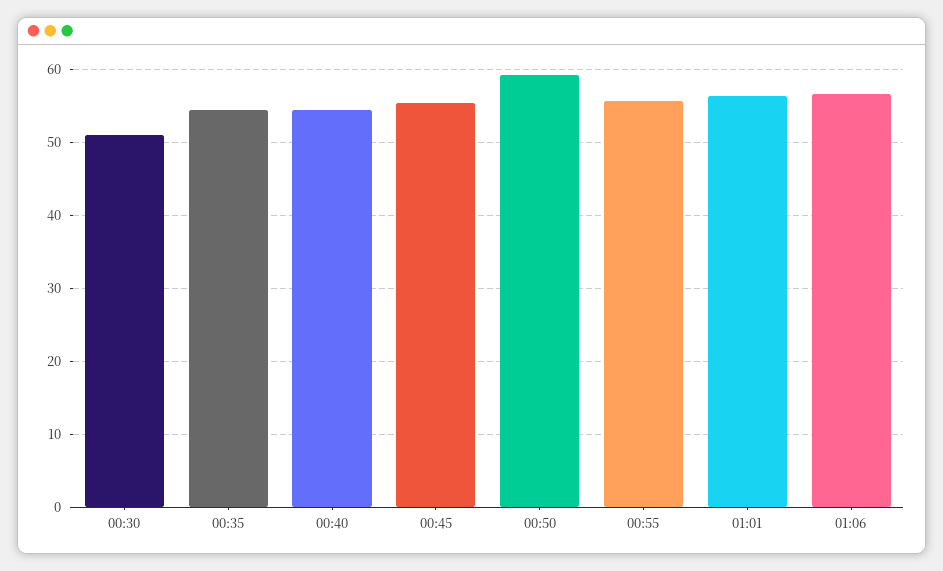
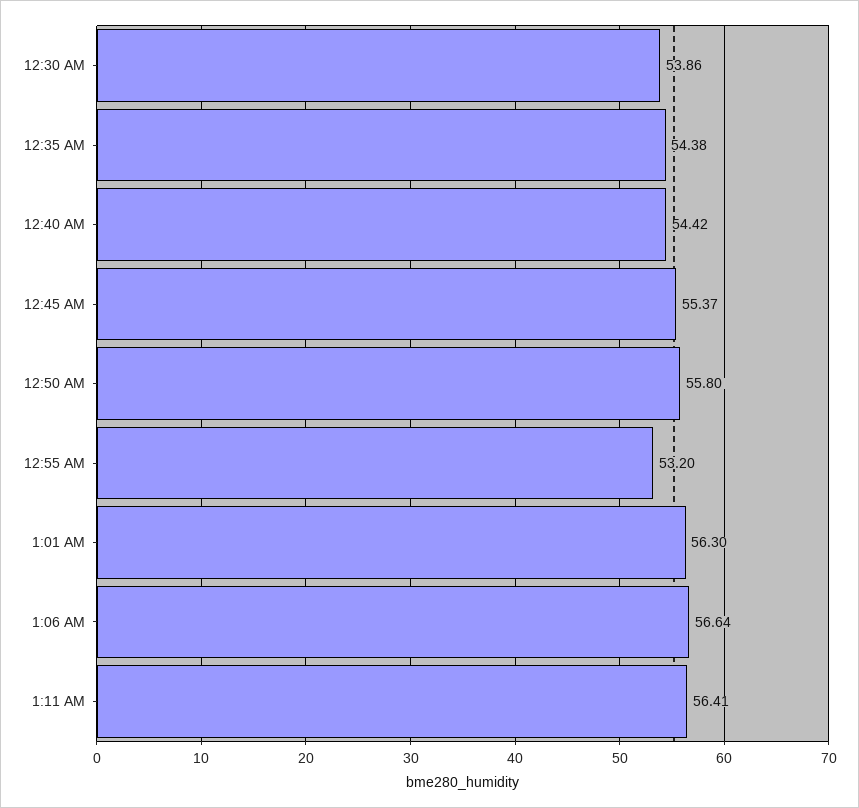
00:30: 51 -> 53.86
00:50: 59 -> 55.8
00:55: 56 -> 53.2
1:11 AM: none -> 56.41

